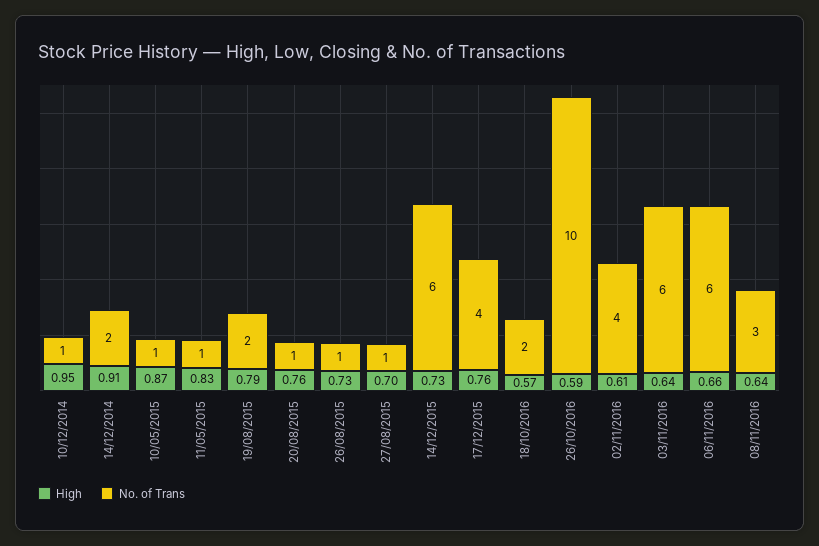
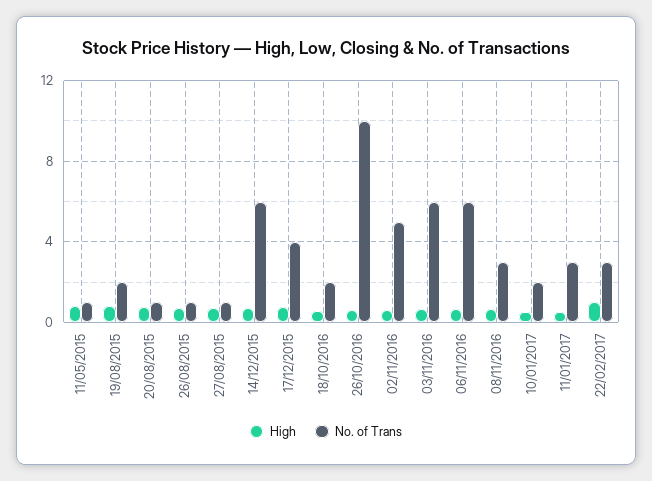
High, 10/12/2014: 0.95 -> none
No. of Trans, 10/12/2014: 1 -> none
High, 14/12/2014: 0.91 -> none
No. of Trans, 14/12/2014: 2 -> none
High, 10/05/2015: 0.87 -> none
No. of Trans, 10/05/2015: 1 -> none
No. of Trans, 02/11/2016: 4 -> 5
High, 10/01/2017: none -> 0.5
No. of Trans, 10/01/2017: none -> 2
High, 11/01/2017: none -> 0.5
No. of Trans, 11/01/2017: none -> 3
High, 22/02/2017: none -> 1
No. of Trans, 22/02/2017: none -> 3

